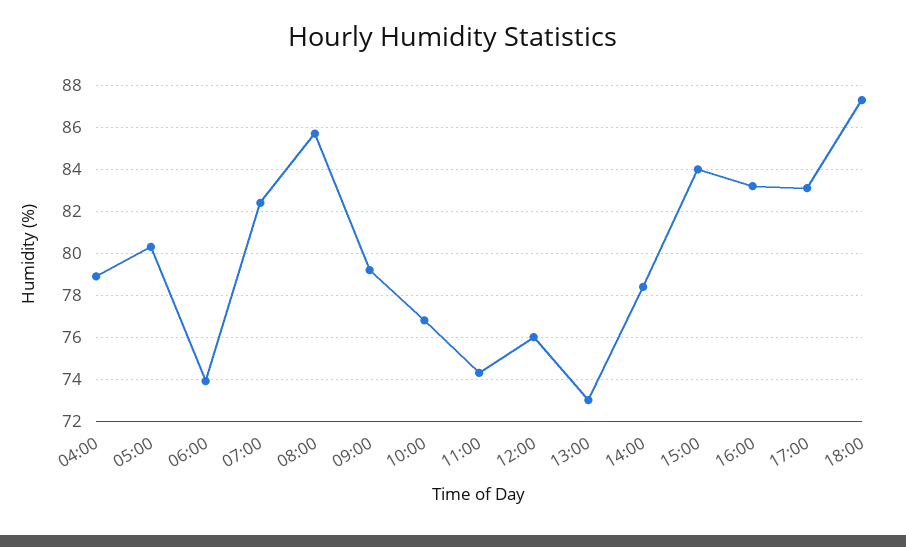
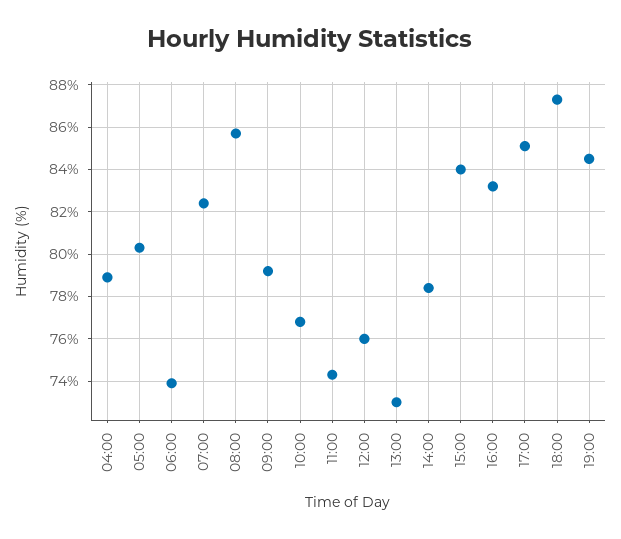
17:00: 83 -> 85
19:00: none -> 84.5

